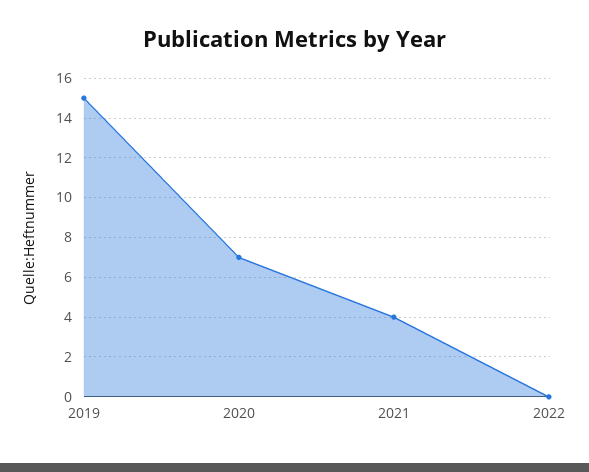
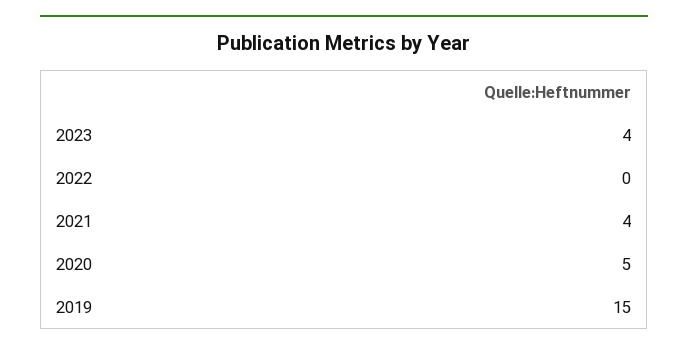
2020: 7 -> 5
2023: none -> 4

